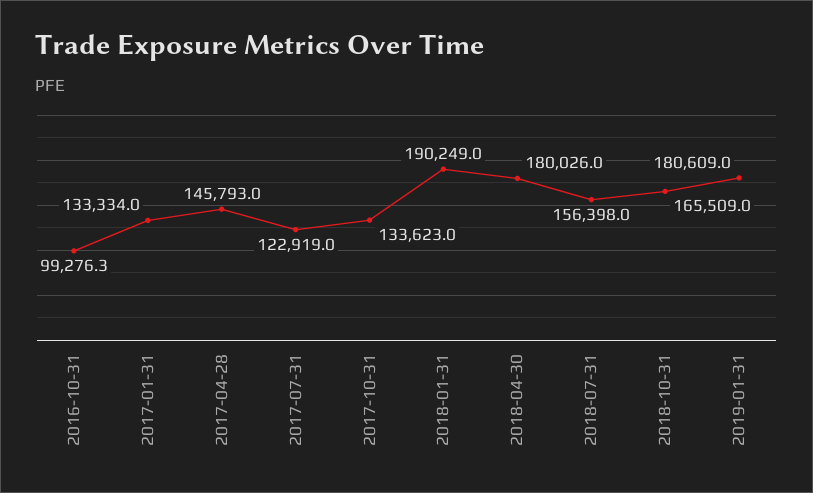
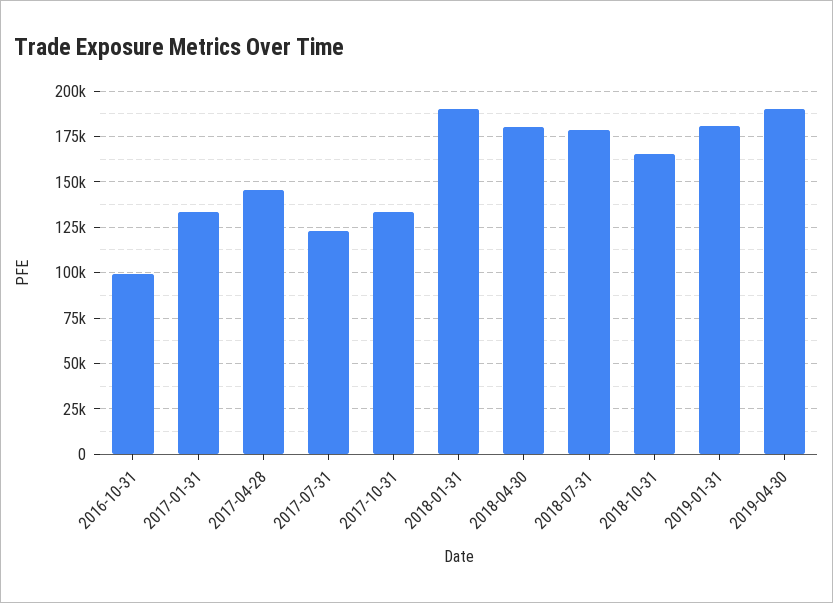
2018-07-31: 156398 -> 180000
2019-04-30: none -> 190000

